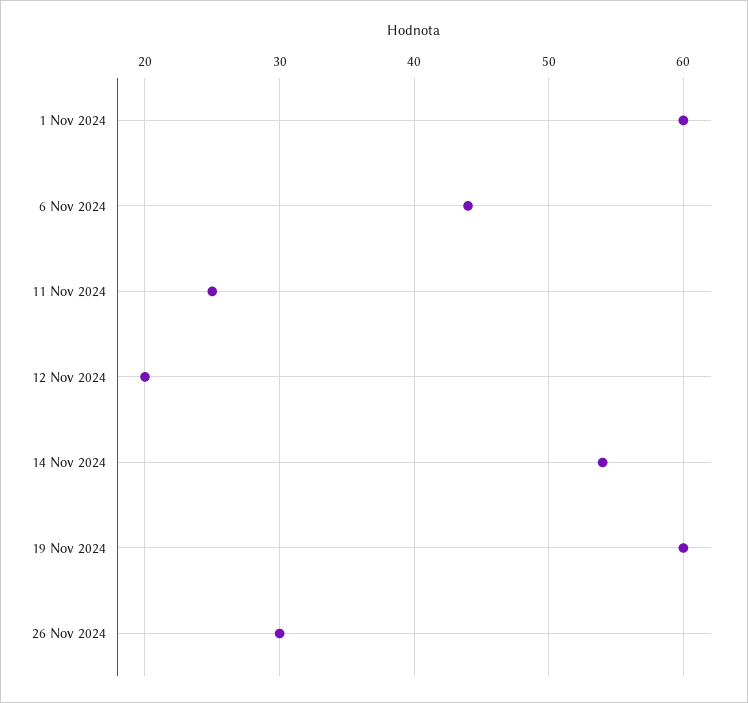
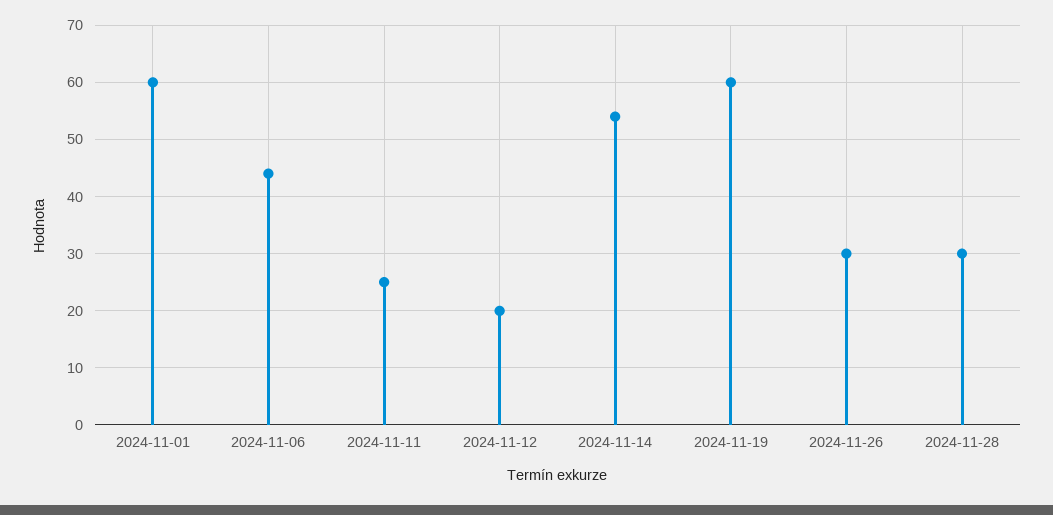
2024-11-28: none -> 30

